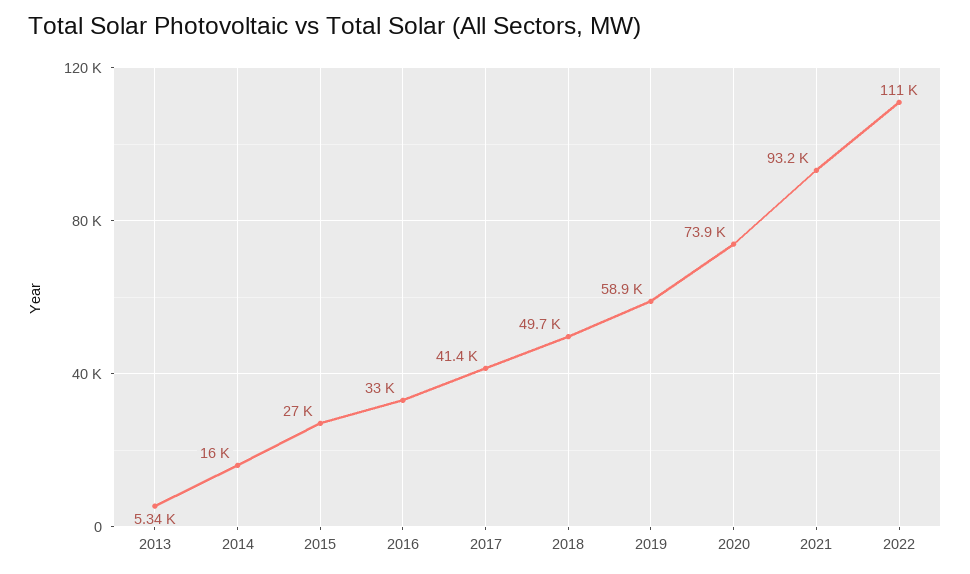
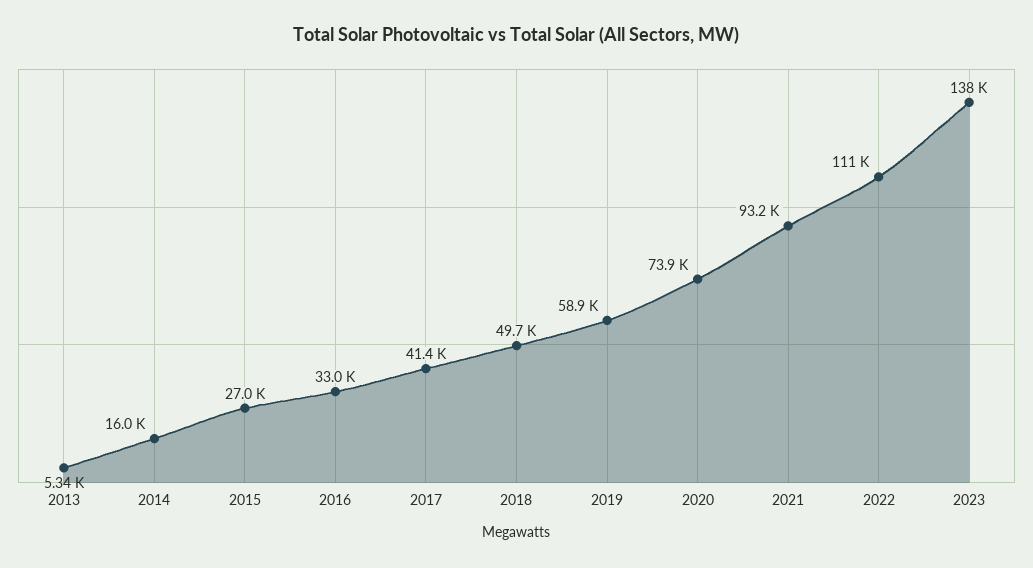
2023: none -> 138000

